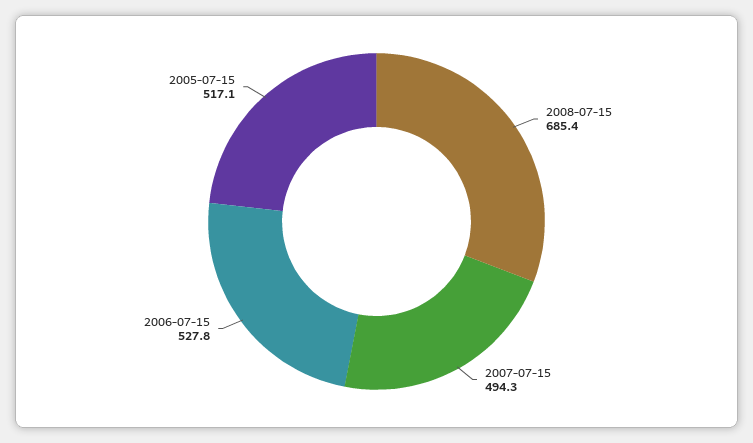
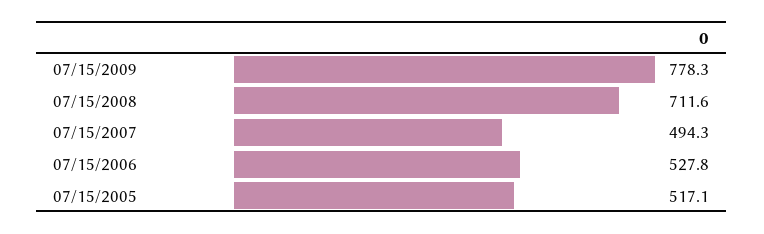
2008-07-15: 685.4 -> 711.6
07/15/2009: none -> 778.3

